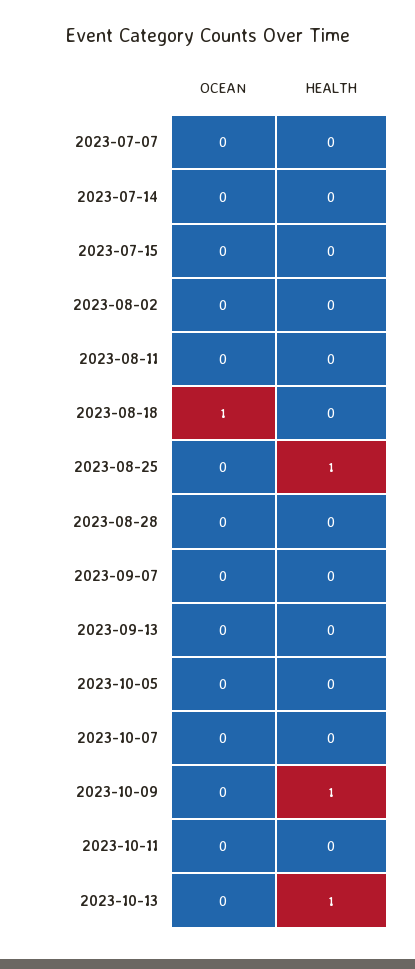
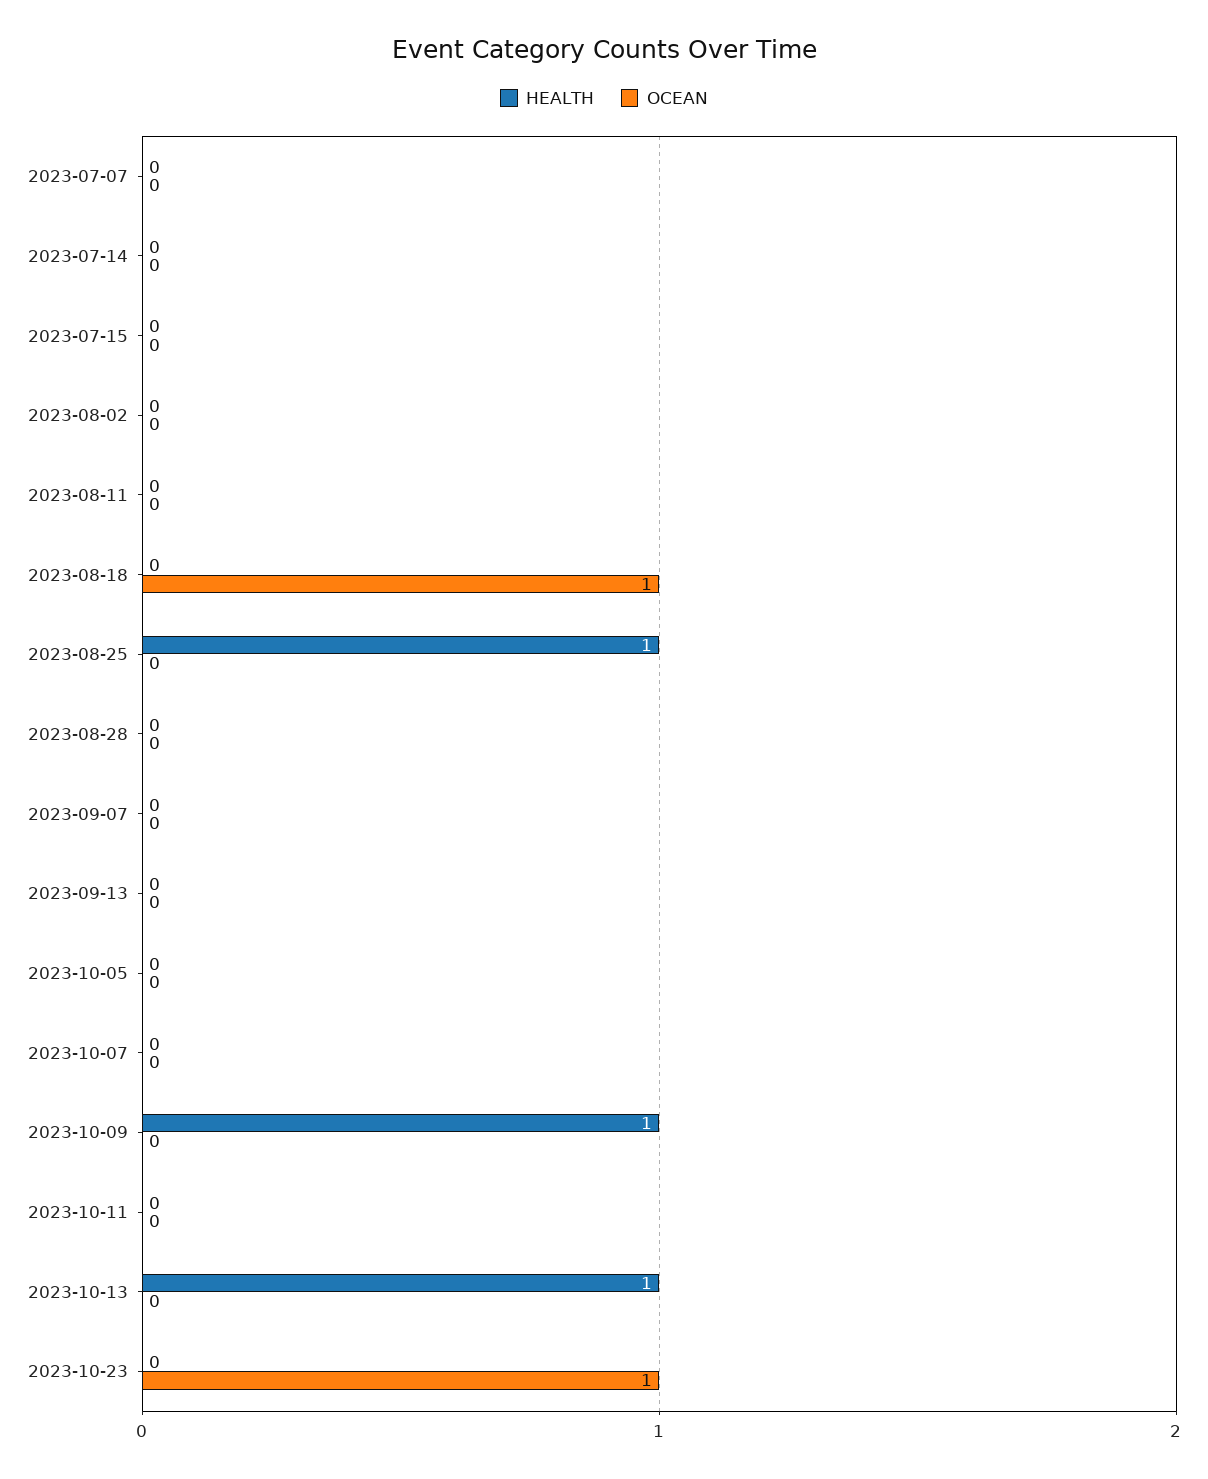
HEALTH, 2023-10-23: none -> 0
OCEAN, 2023-10-23: none -> 1

